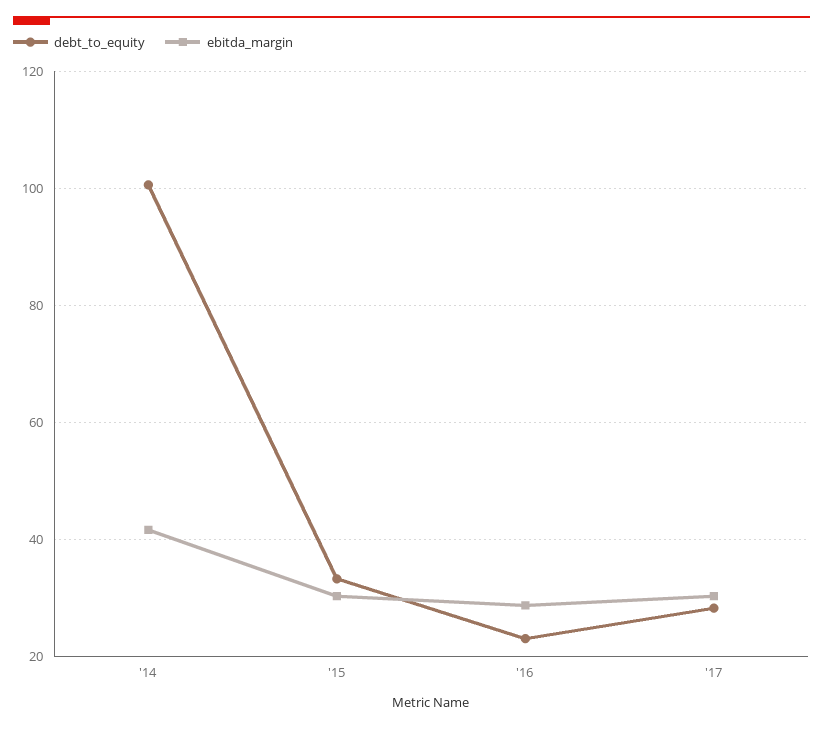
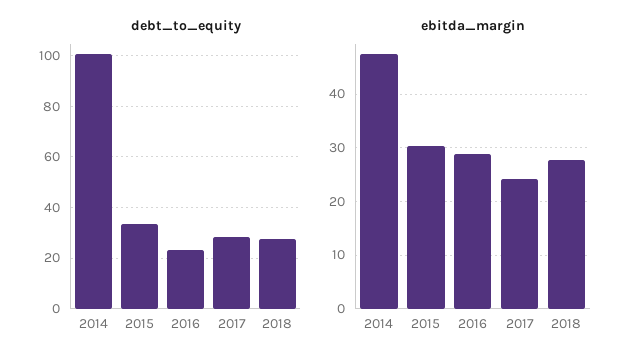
ebitda_margin, '14: 42 -> 48
ebitda_margin, '17: 30 -> 24
debt_to_equity, 2018: none -> 27.5
ebitda_margin, 2018: none -> 28

